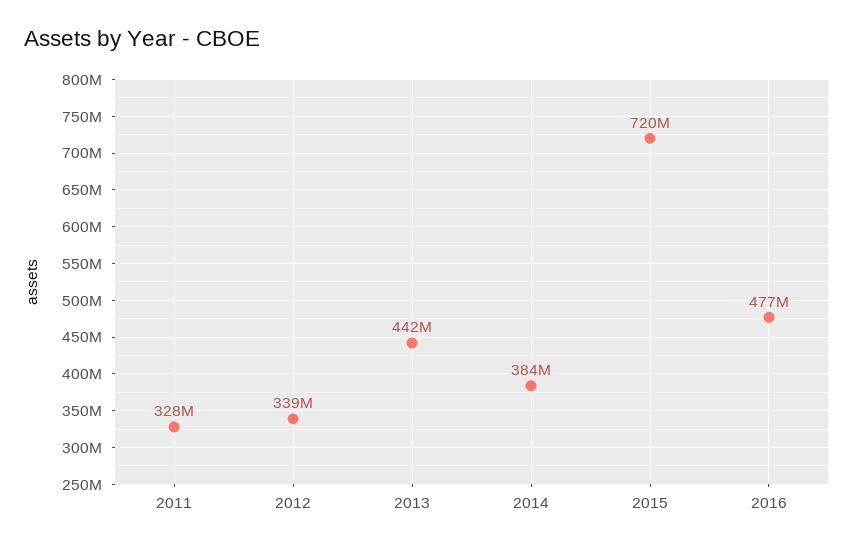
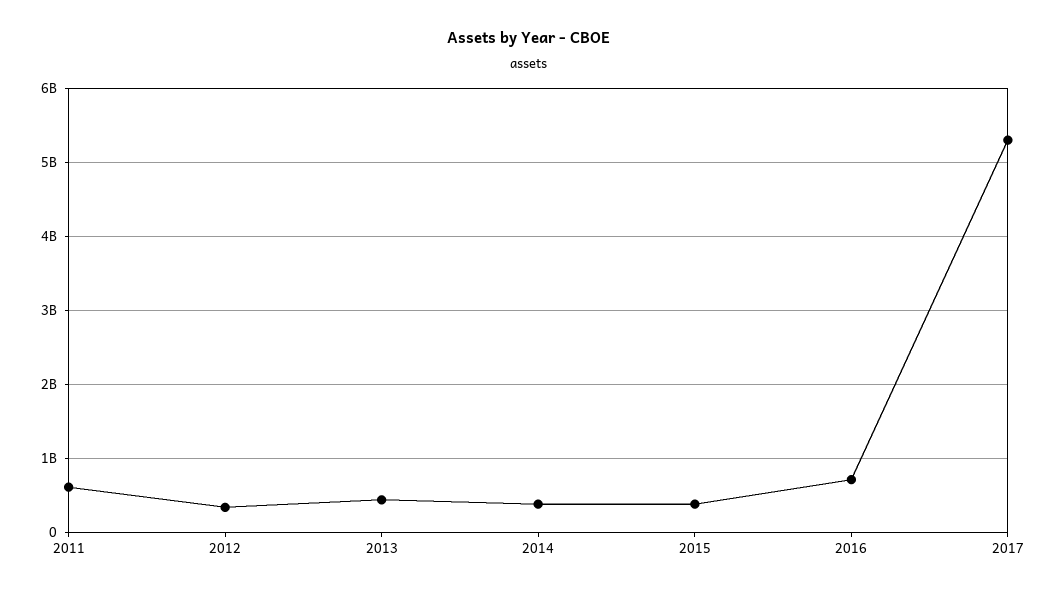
2011: 328000000 -> 600000000
2015: 720000000 -> 400000000
2016: 477000000 -> 700000000
2017: none -> 5300000000

